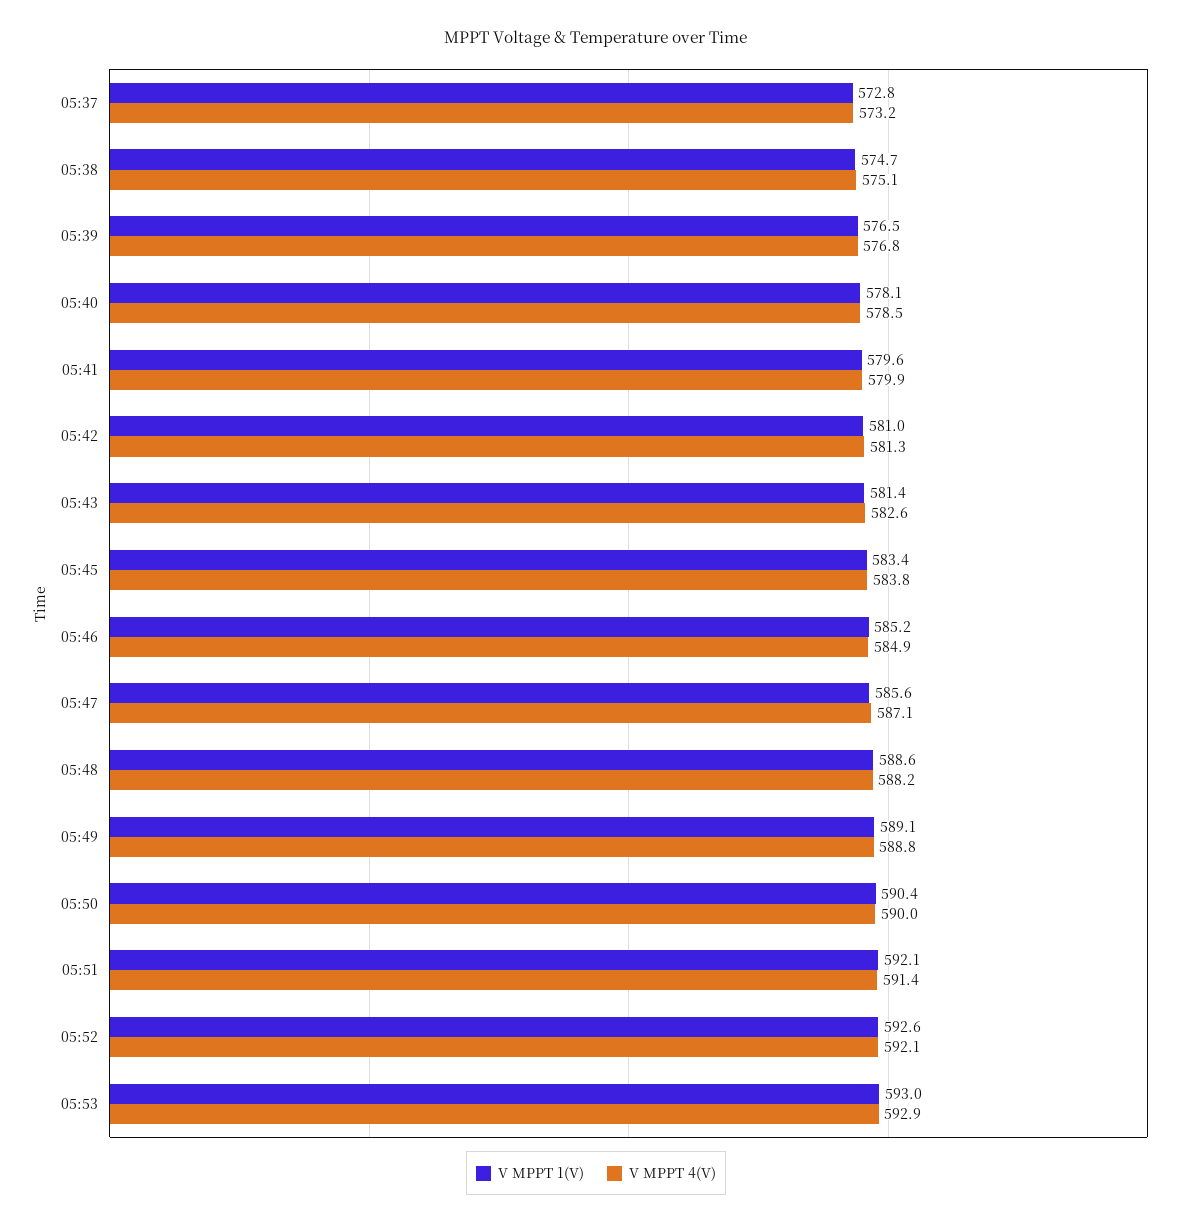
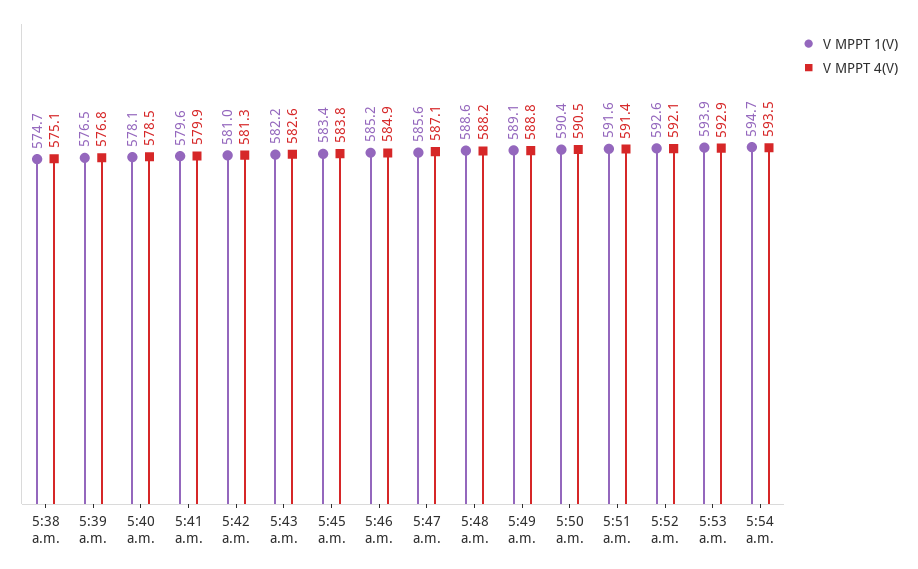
V MPPT 1(V), 05:37: 572.8 -> none
V MPPT 4(V), 05:37: 573.2 -> none
V MPPT 1(V), 05:43: 581.4 -> 582.2
V MPPT 4(V), 05:50: 590 -> 590.5
V MPPT 1(V), 05:51: 592.1 -> 591.6
V MPPT 1(V), 05:53: 593 -> 593.9
V MPPT 1(V), 5:54 a.m.: none -> 594.7
V MPPT 4(V), 5:54 a.m.: none -> 593.5

